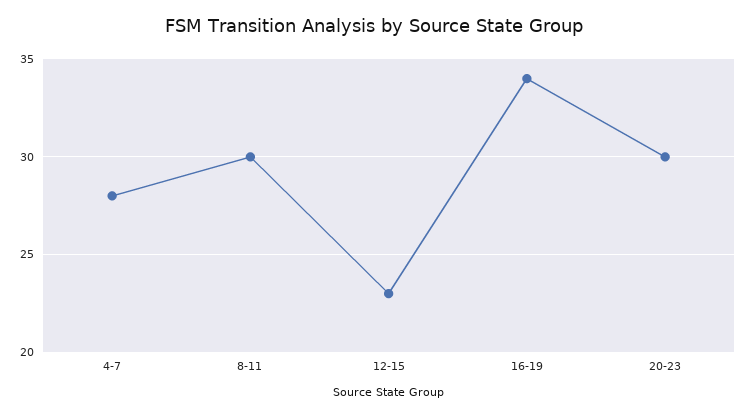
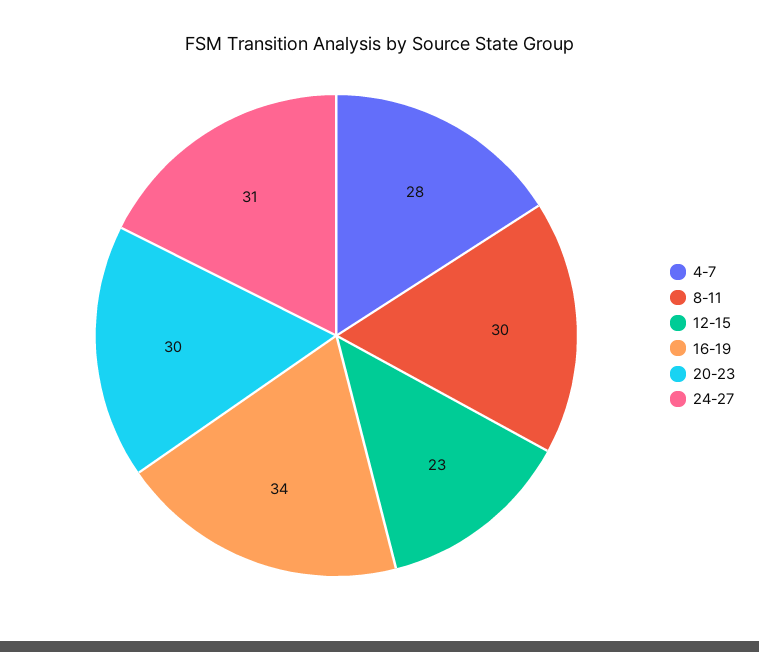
24-27: none -> 31

